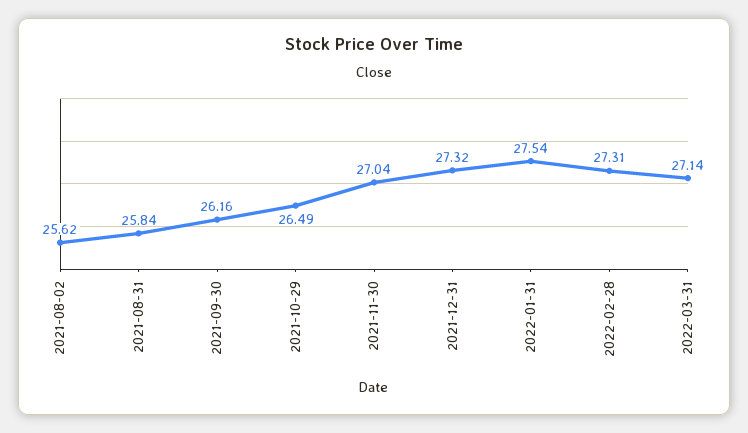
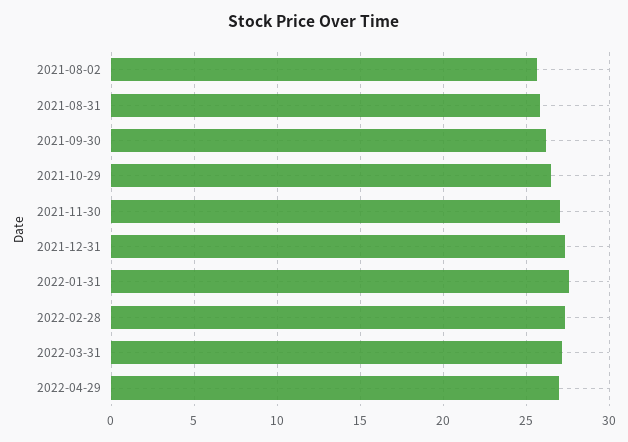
2022-04-29: none -> 27

